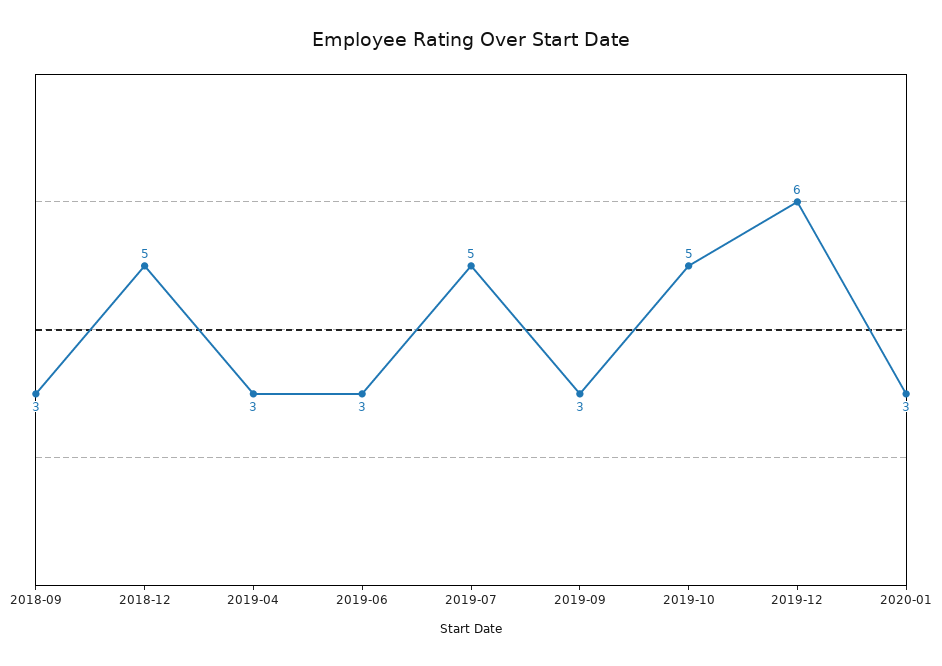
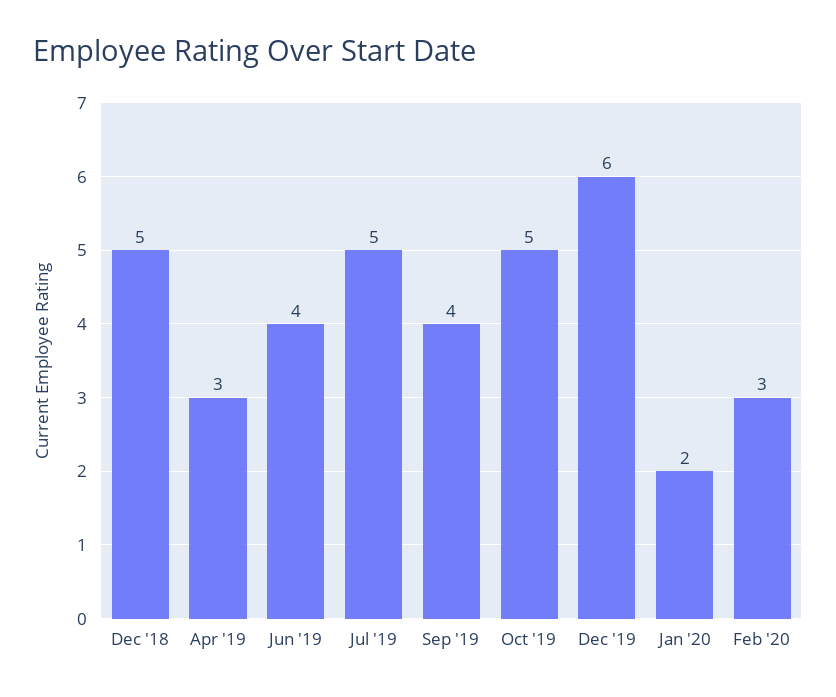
2018-09: 3 -> none
2019-06: 3 -> 4
2019-09: 3 -> 4
2020-01: 3 -> 2
Feb '20: none -> 3

